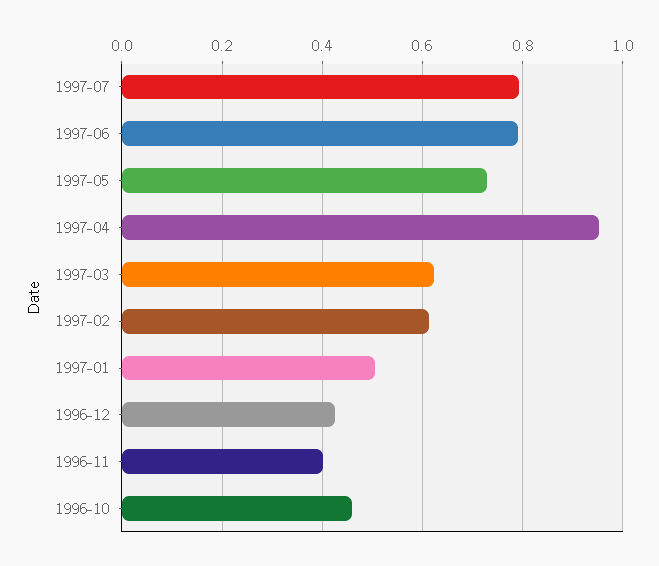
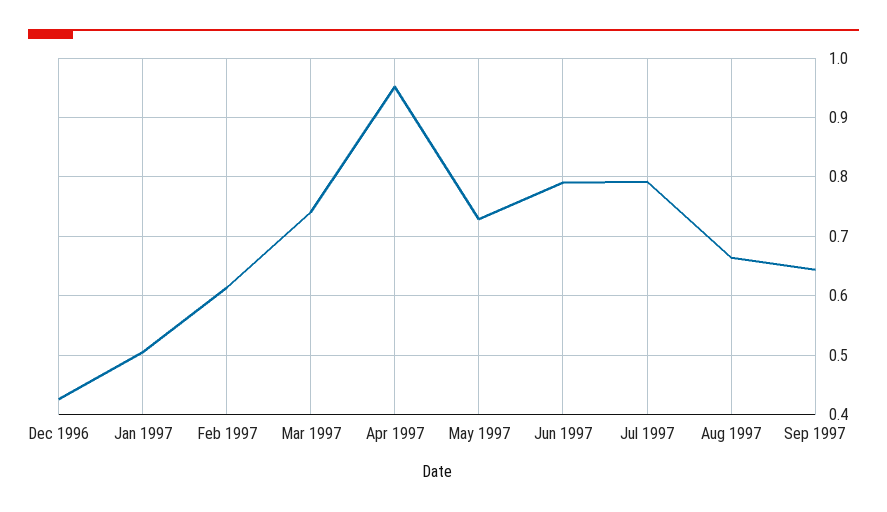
1997-03: 0.62 -> 0.74
1996-11: 0.4 -> none
1996-10: 0.46 -> none
Aug 1997: none -> 0.66
Sep 1997: none -> 0.64

